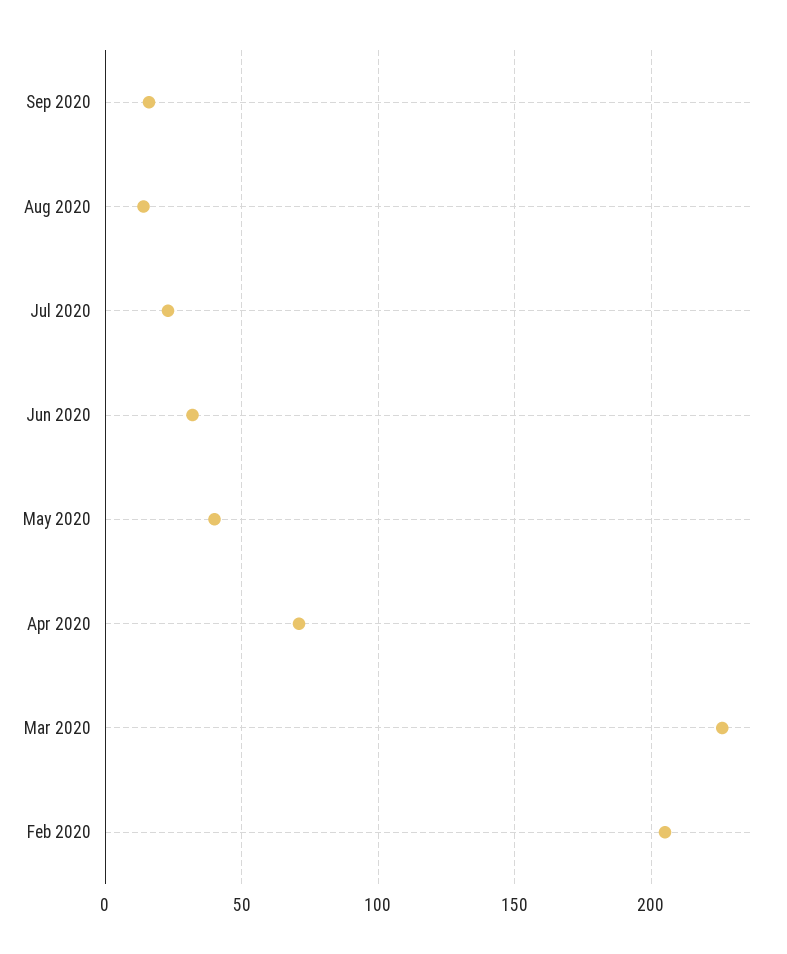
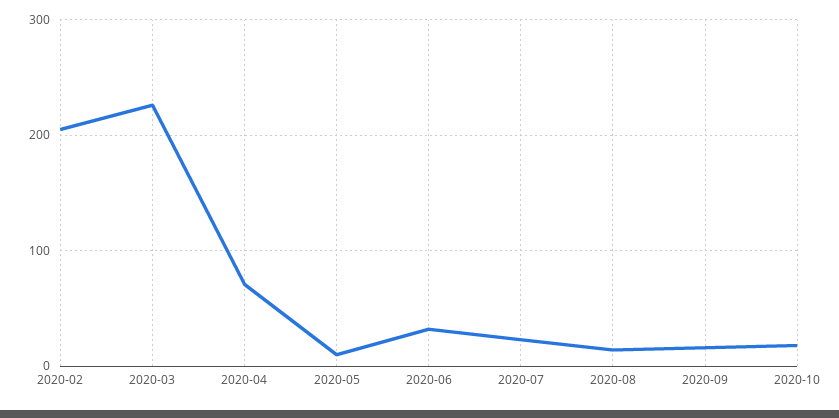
May 2020: 40 -> 10
2020-10: none -> 20

